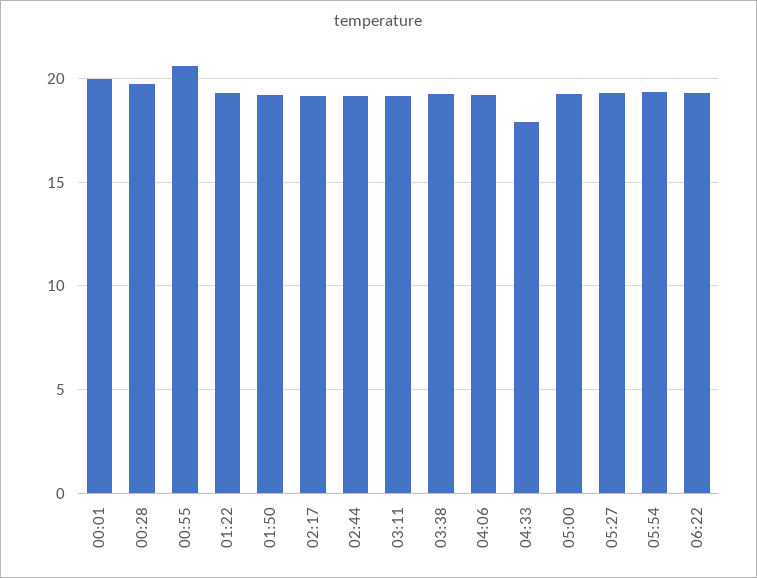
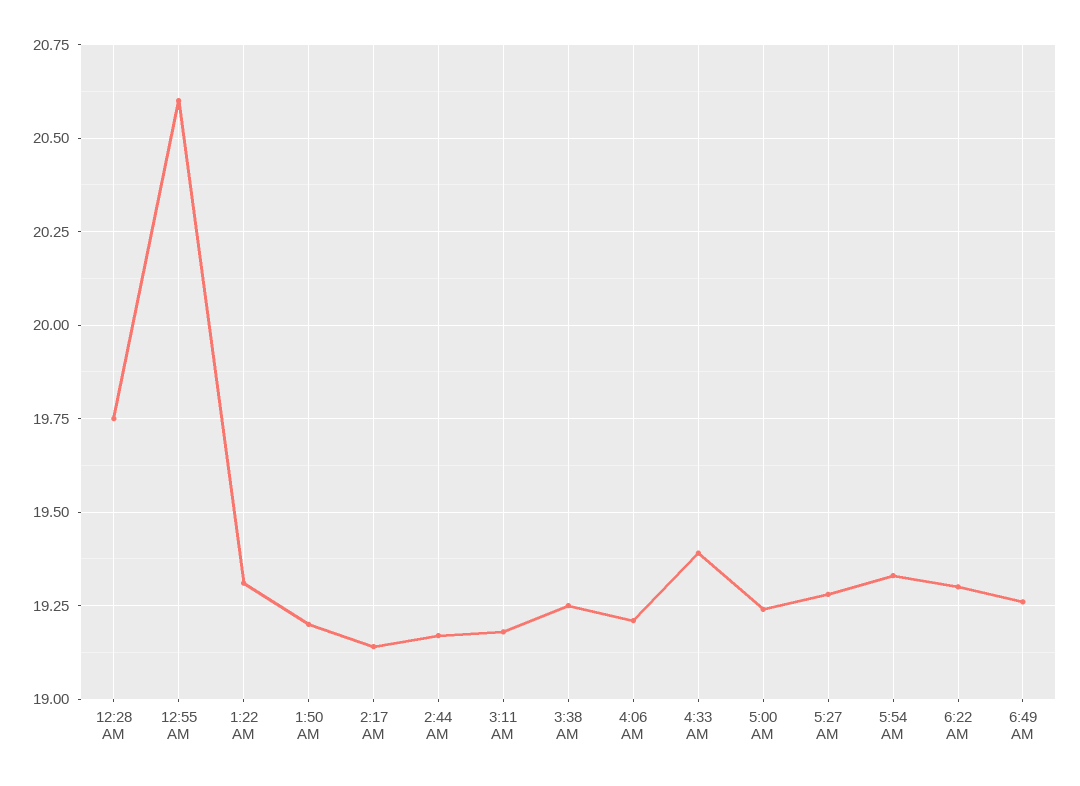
00:01: 20 -> none
04:33: 18 -> 19.4
6:49 AM: none -> 19.25

